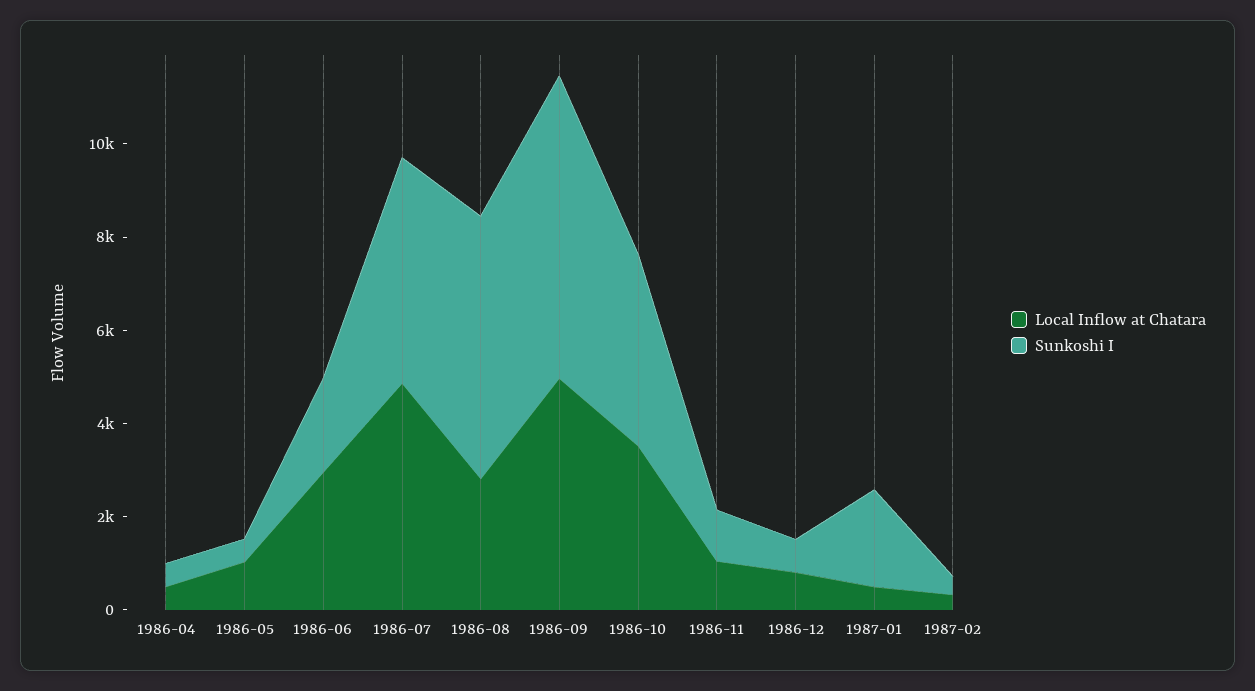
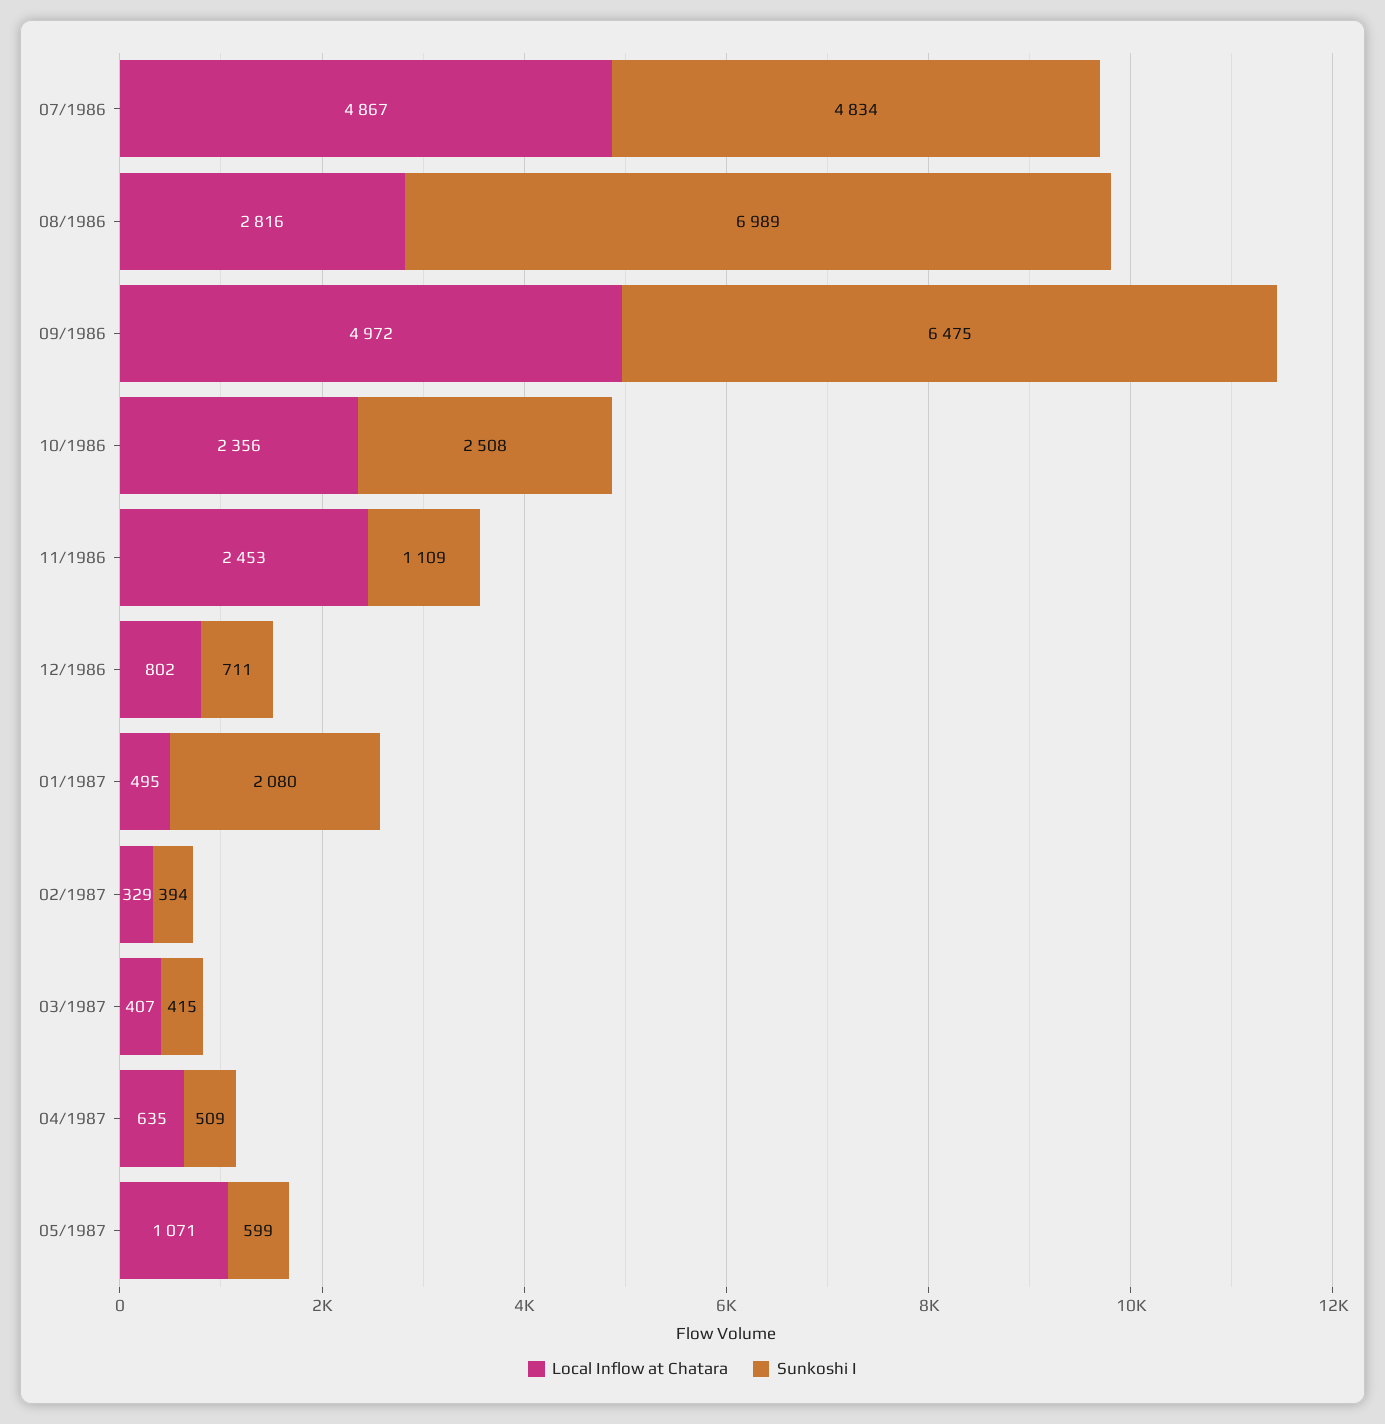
Local Inflow at Chatara, 1986-04: 500 -> none
Sunkoshi I, 1986-04: 500 -> none
Local Inflow at Chatara, 1986-05: 1000 -> none
Sunkoshi I, 1986-05: 500 -> none
Local Inflow at Chatara, 1986-06: 3000 -> none
Sunkoshi I, 1986-06: 2000 -> none
Sunkoshi I, 1986-08: 5500 -> 6989
Local Inflow at Chatara, 1986-10: 3500 -> 2356
Sunkoshi I, 1986-10: 4000 -> 2508
Local Inflow at Chatara, 1986-11: 1000 -> 2453
Local Inflow at Chatara, 03/1987: none -> 407
Sunkoshi I, 03/1987: none -> 415
Local Inflow at Chatara, 04/1987: none -> 635
Sunkoshi I, 04/1987: none -> 509
Local Inflow at Chatara, 05/1987: none -> 1071
Sunkoshi I, 05/1987: none -> 599

